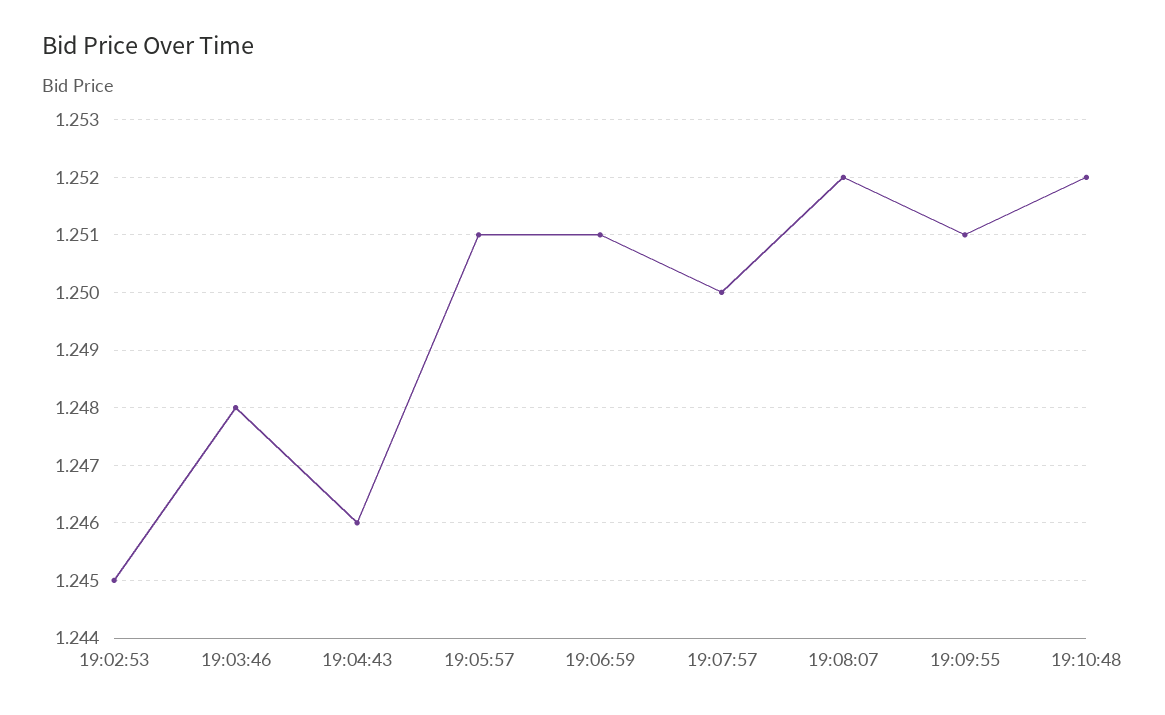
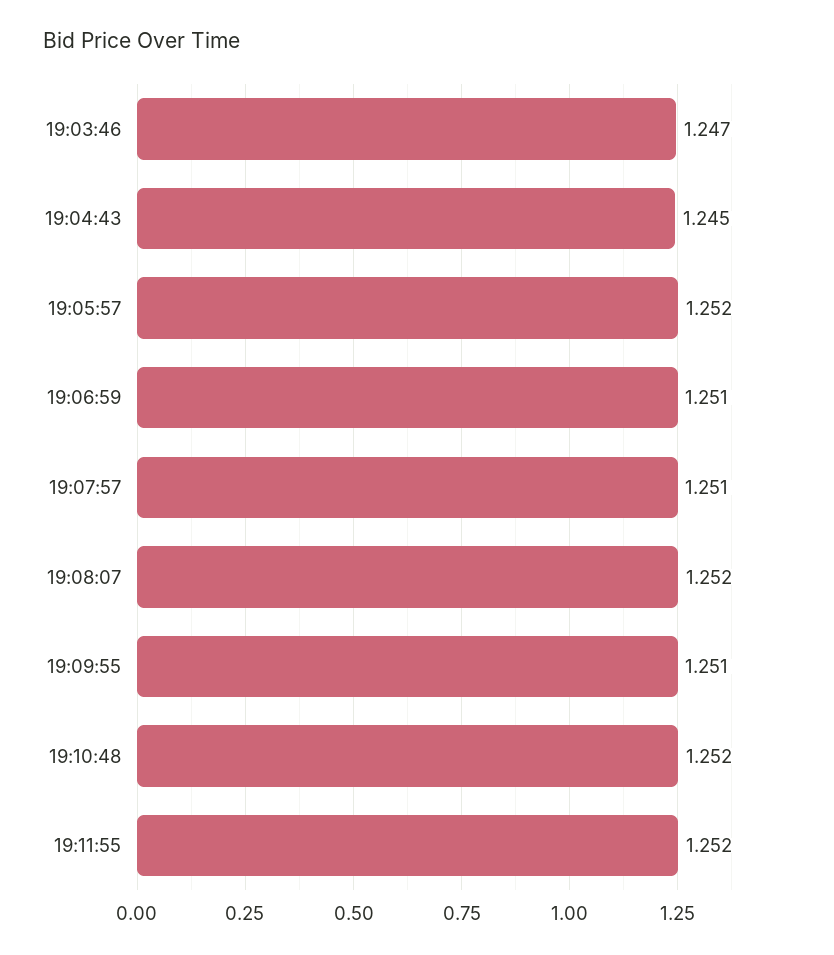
19:02:53: 1.245 -> none
19:03:46: 1.248 -> 1.247
19:04:43: 1.246 -> 1.245
19:05:57: 1.251 -> 1.252
19:07:57: 1.25 -> 1.251
19:11:55: none -> 1.252

